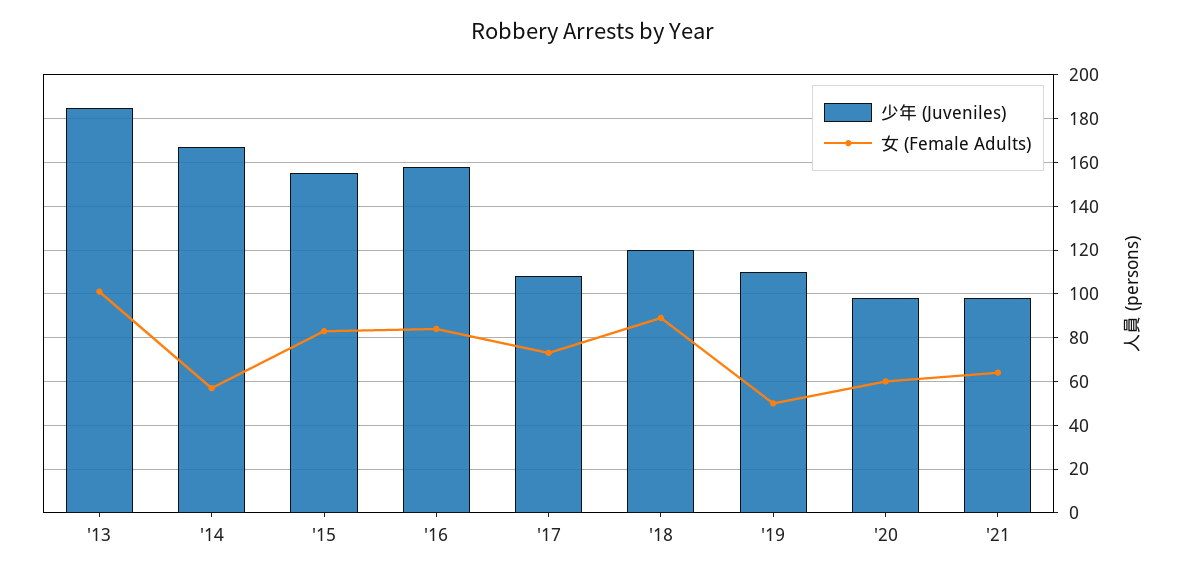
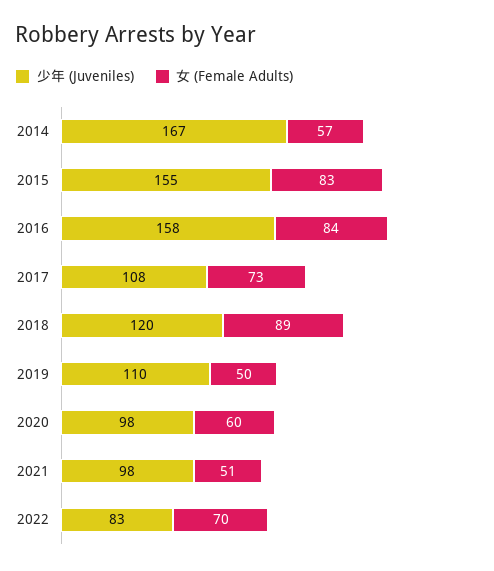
少年 (Juveniles), '13: 185 -> none
女 (Female Adults), '13: 100 -> none
女 (Female Adults), '21: 65 -> 51
少年 (Juveniles), 2022: none -> 83
女 (Female Adults), 2022: none -> 70

